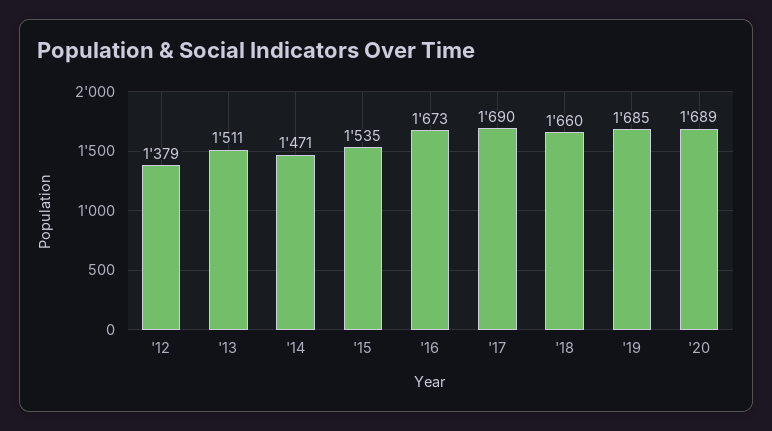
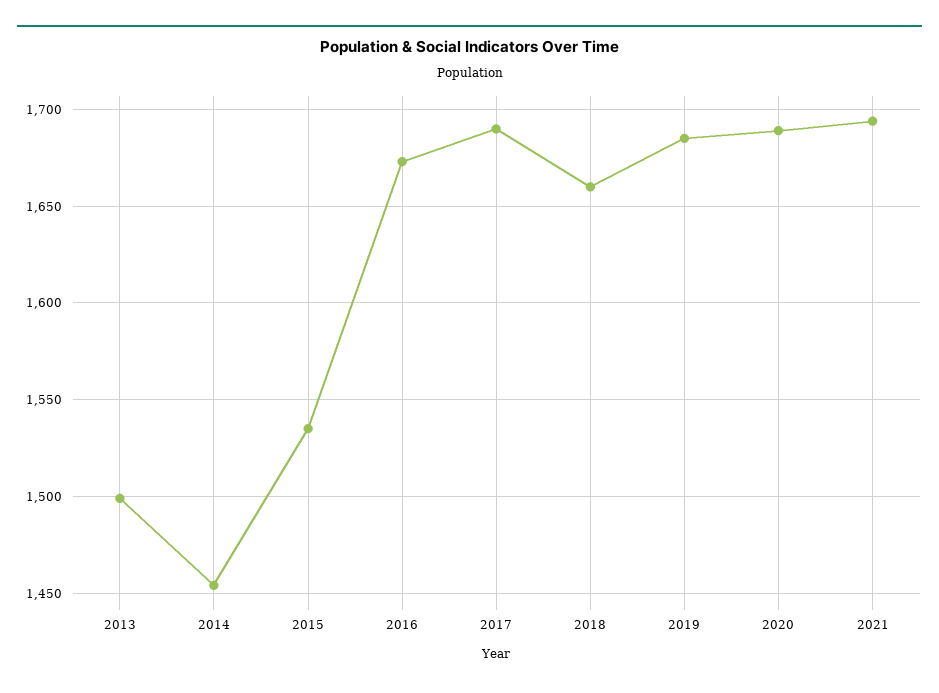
'12: 1379 -> none
'13: 1511 -> 1500
'14: 1471 -> 1455
2021: none -> 1695

